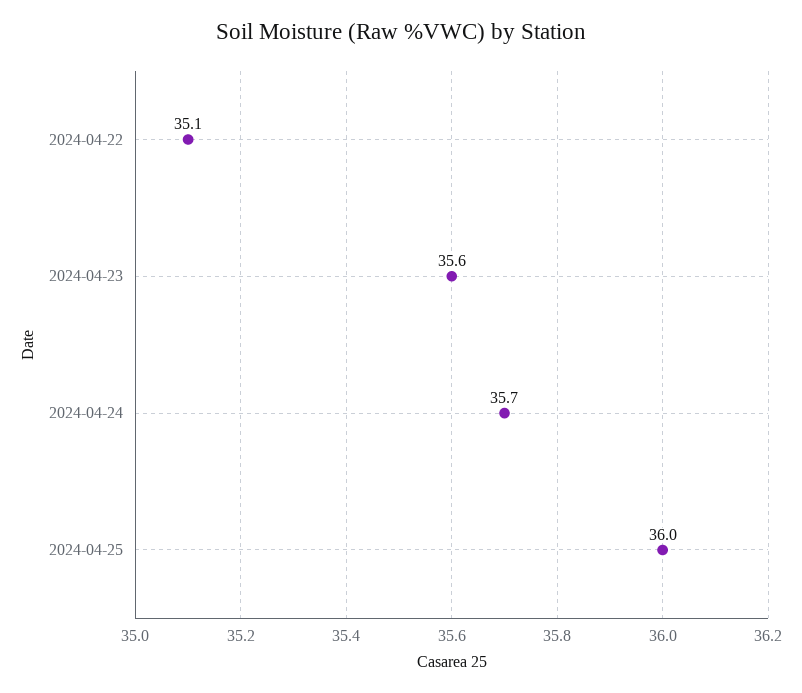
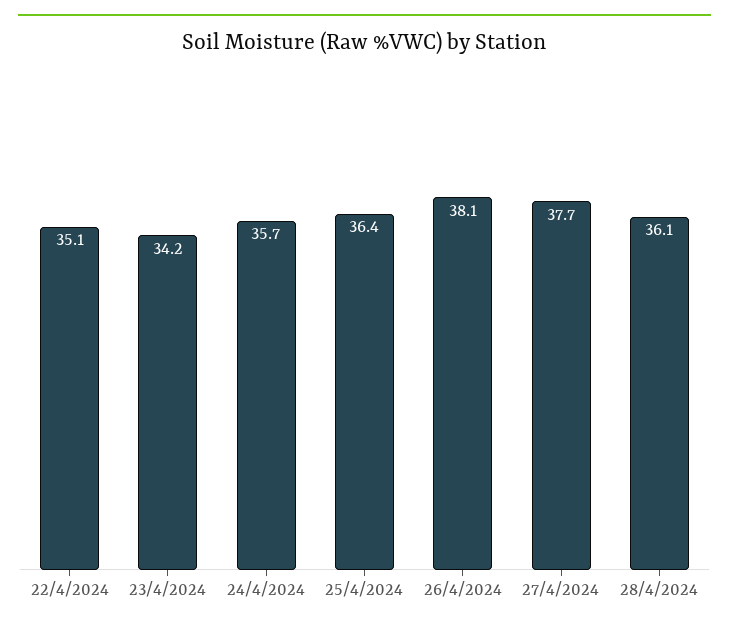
2024-04-23: 35.6 -> 34.2
2024-04-25: 36 -> 36.4
26/4/2024: none -> 38.1
27/4/2024: none -> 37.7
28/4/2024: none -> 36.1

